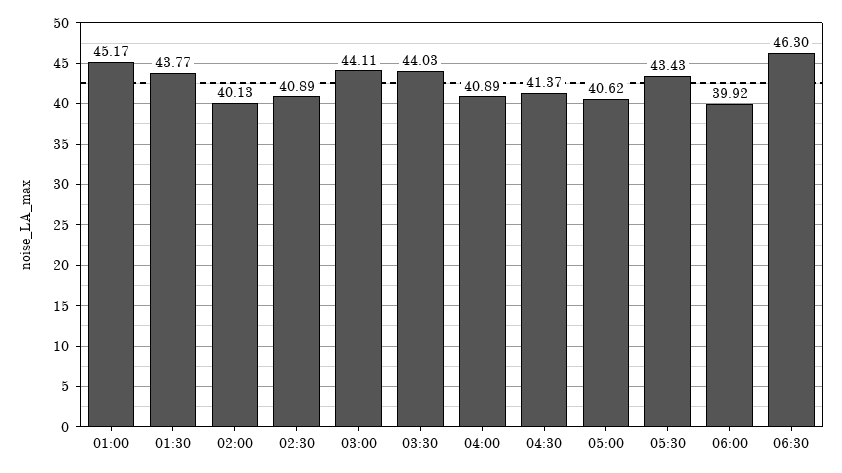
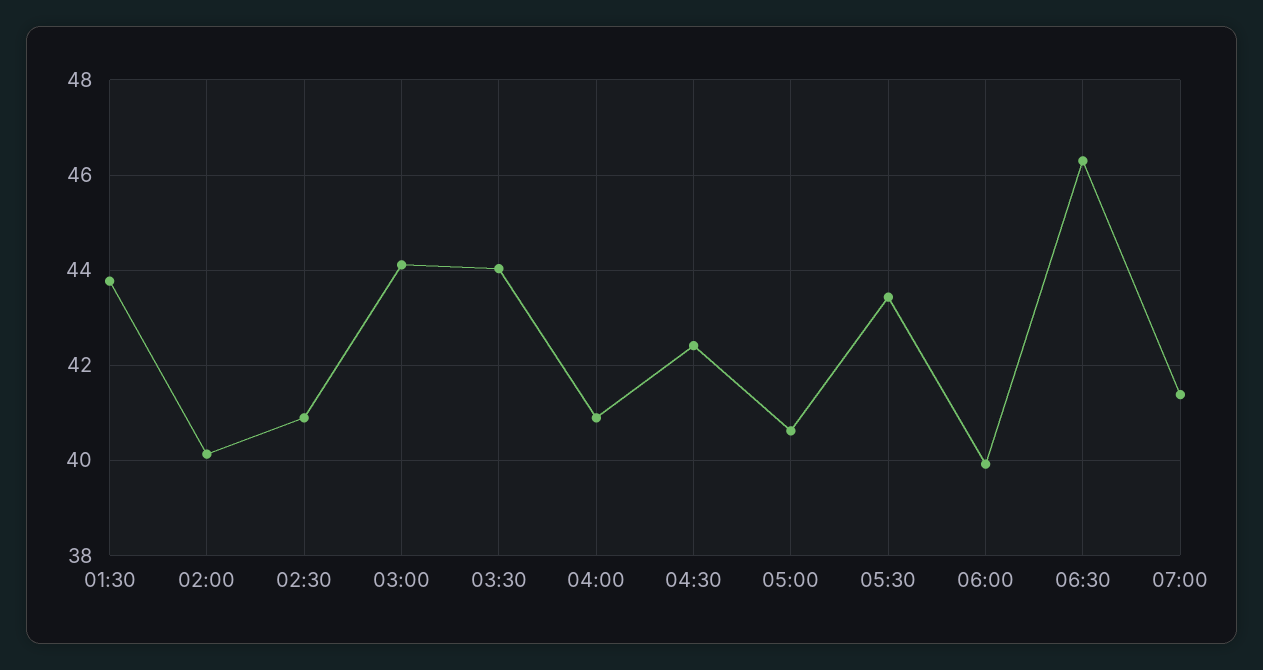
01:00: 45.17 -> none
04:30: 41.37 -> 42.4
07:00: none -> 41.4

